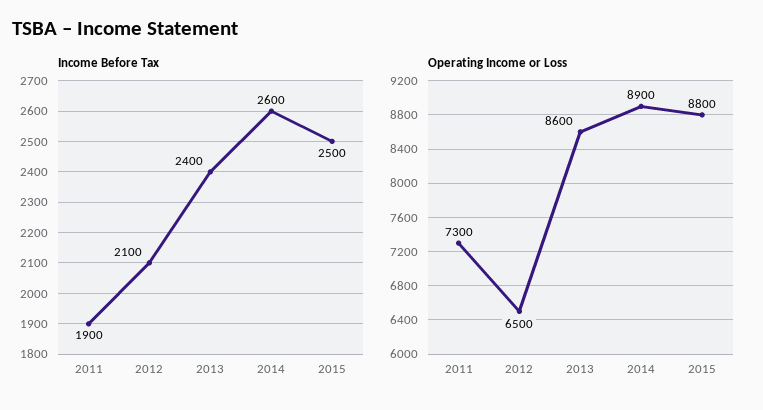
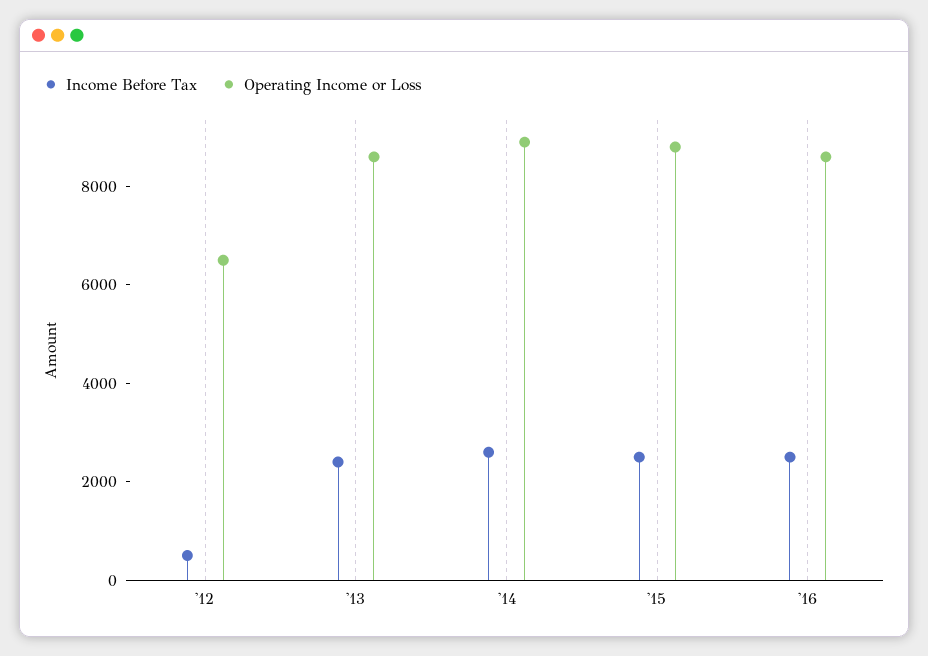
Income Before Tax, 2011: 1900 -> none
Income Before Tax, 2012: 2100 -> 500
Operating Income or Loss, 2011: 7300 -> none
Income Before Tax, '16: none -> 2500
Operating Income or Loss, '16: none -> 8500

